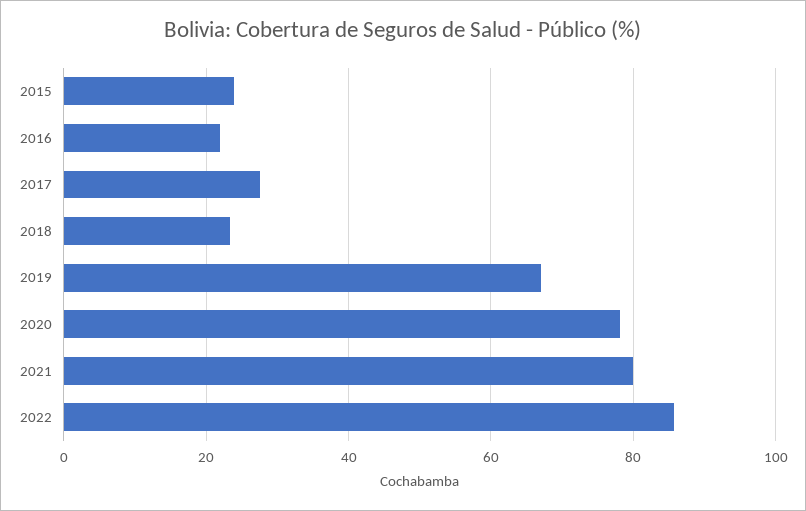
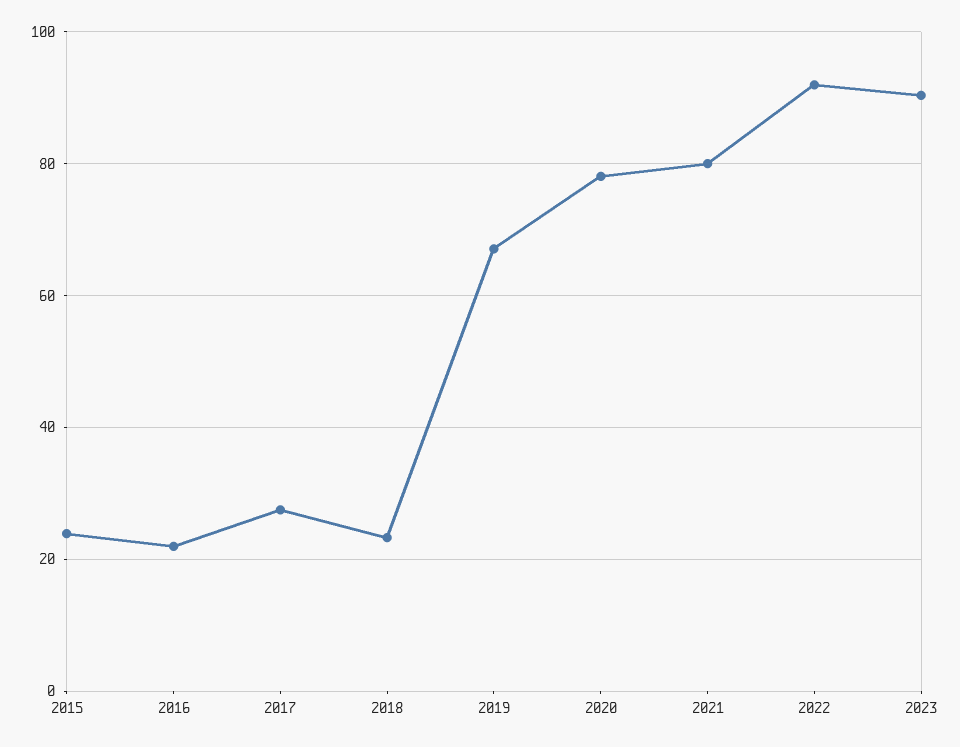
2022: 86 -> 92
2023: none -> 90

